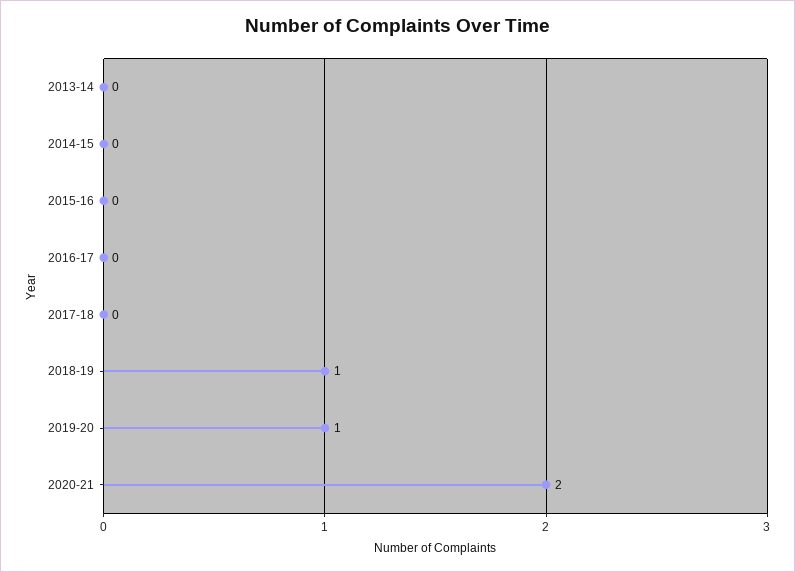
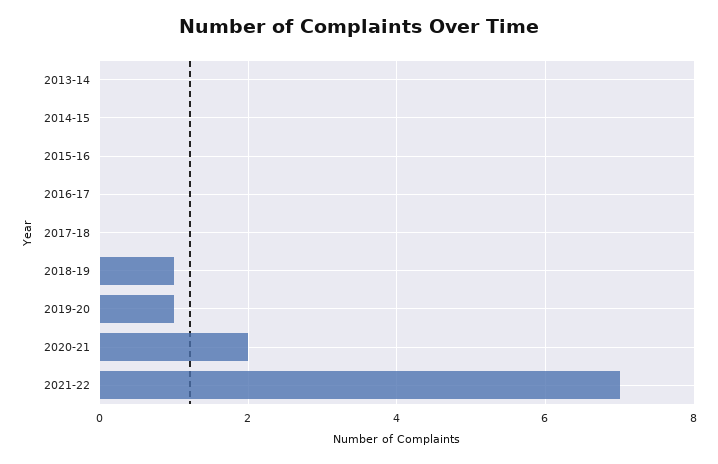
2021-22: none -> 7

